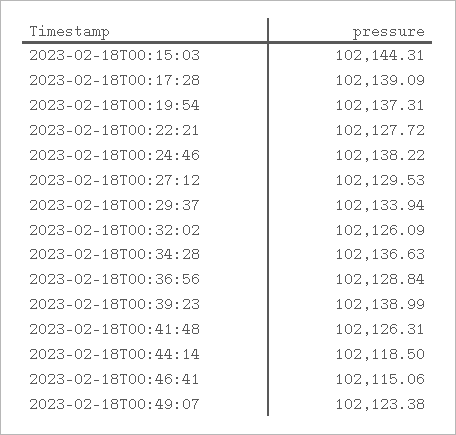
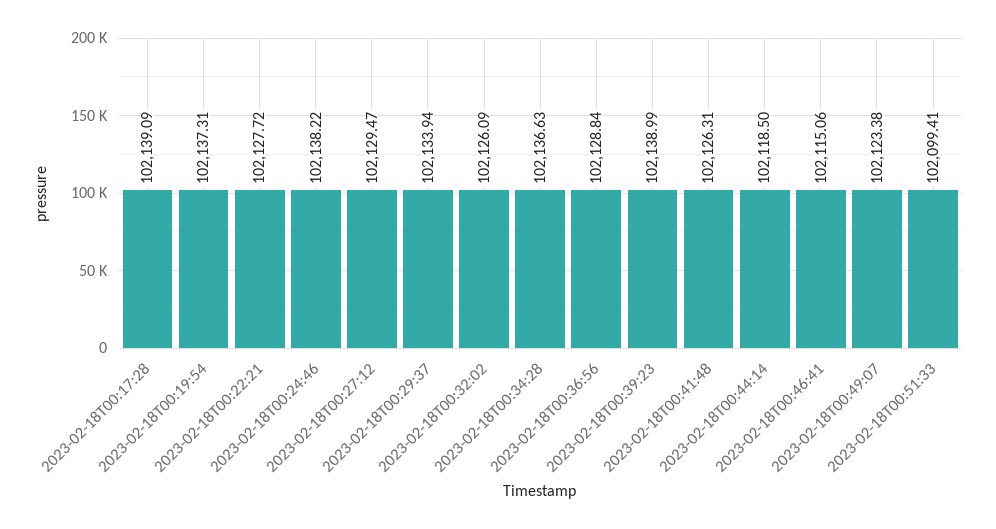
2023-02-18T00:15:03: 102144.31 -> none
2023-02-18T00:27:12: 102129.53 -> 102129.47
2023-02-18T00:51:33: none -> 102099.41

